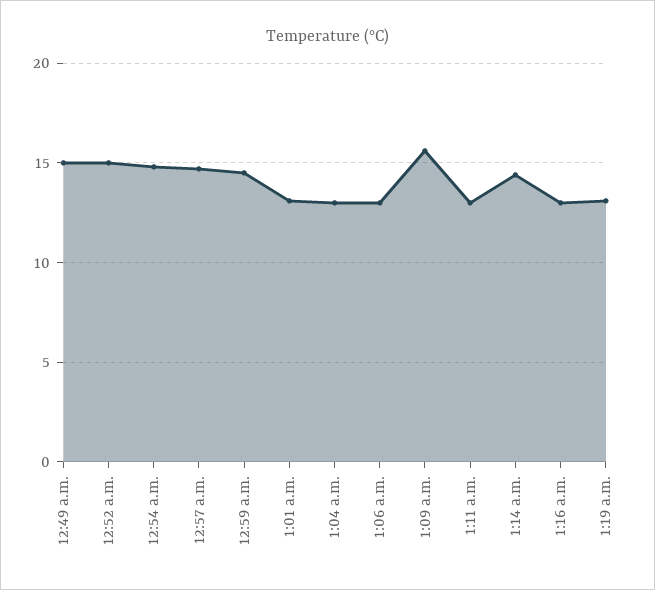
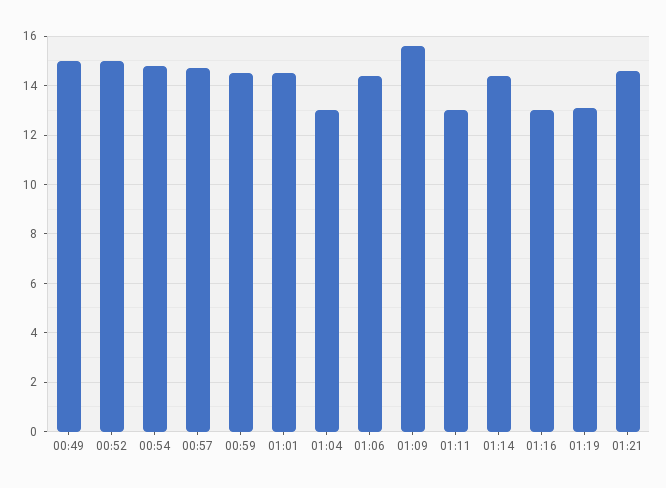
1:01 a.m.: 13 -> 14.5
1:06 a.m.: 13 -> 14.5
01:21: none -> 14.5

